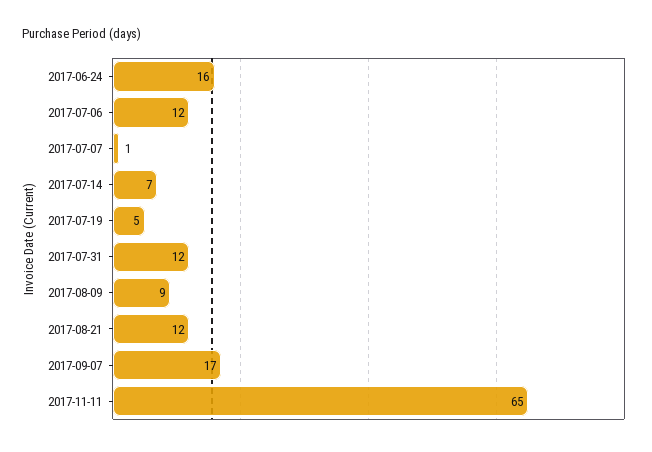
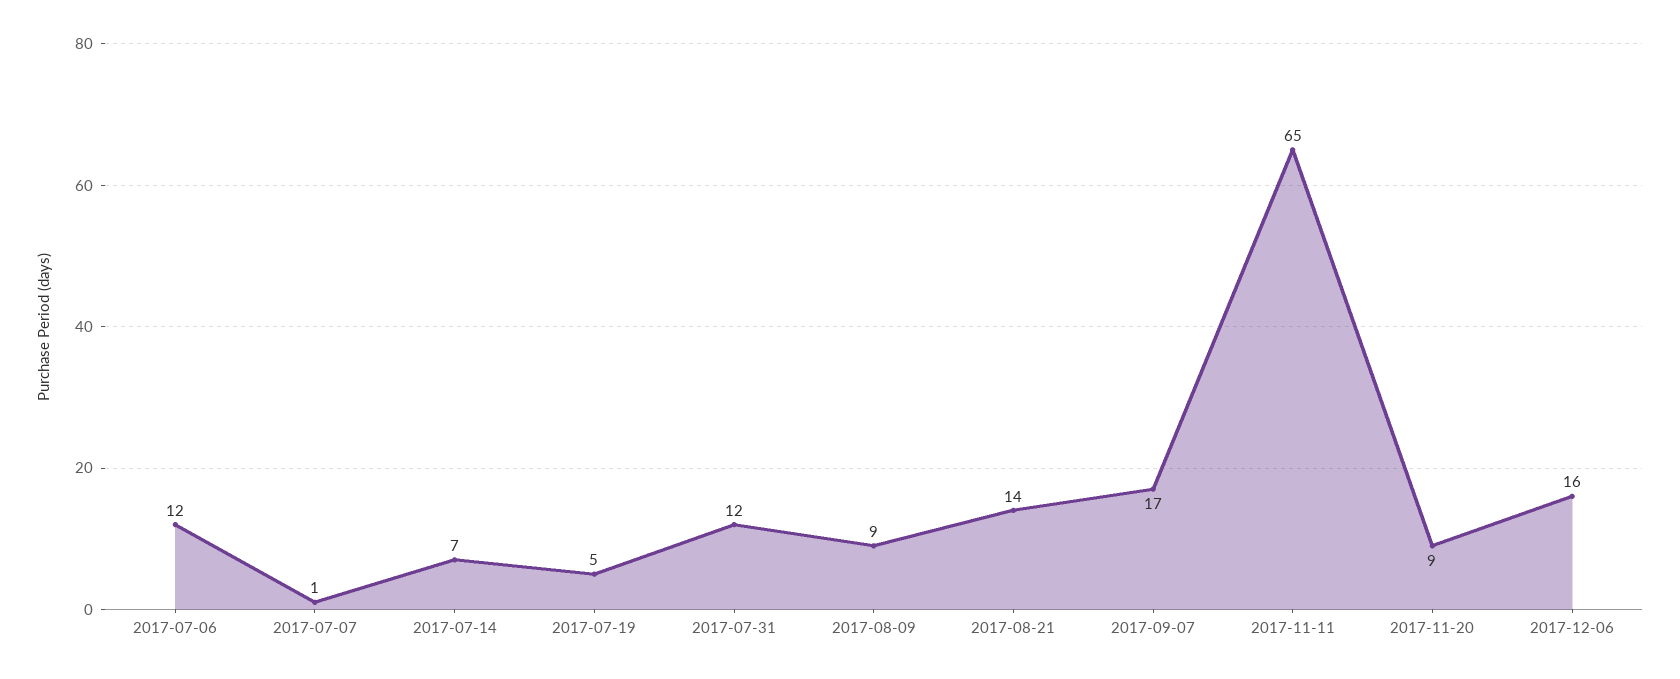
2017-06-24: 16 -> none
2017-08-21: 12 -> 14
2017-11-20: none -> 9
2017-12-06: none -> 16

